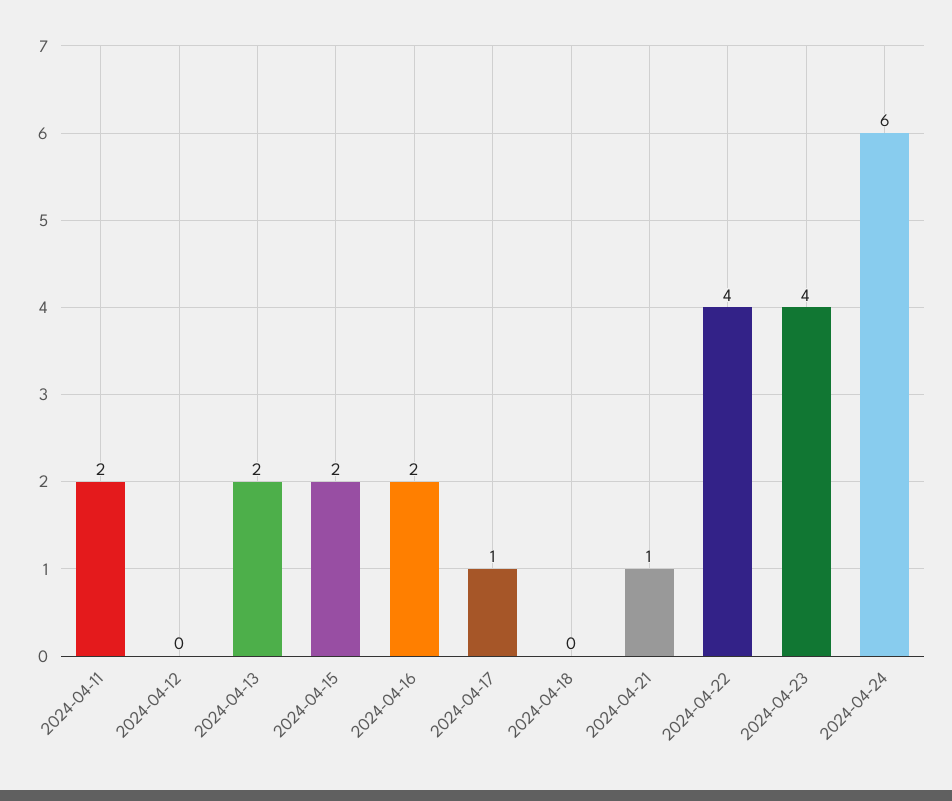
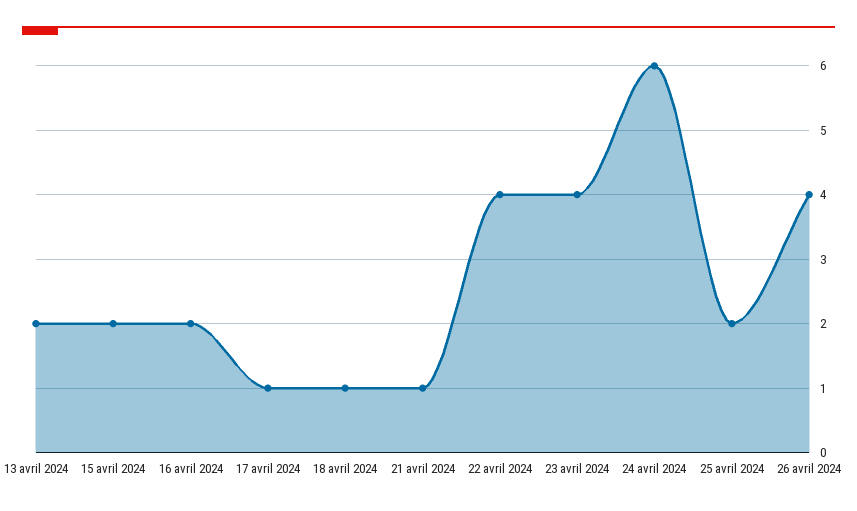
2024-04-11: 2 -> none
2024-04-12: 0 -> none
2024-04-18: 0 -> 1
25 avril 2024: none -> 2
26 avril 2024: none -> 4

